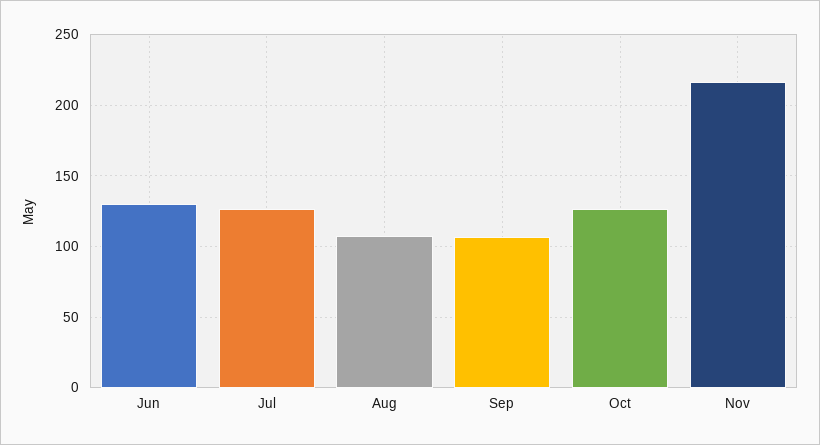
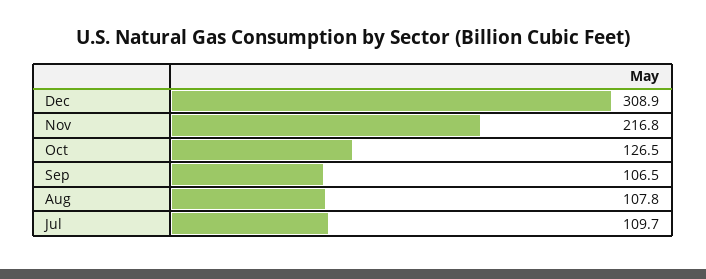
Jun: 130 -> none
Jul: 125 -> 109.7
Dec: none -> 308.9

